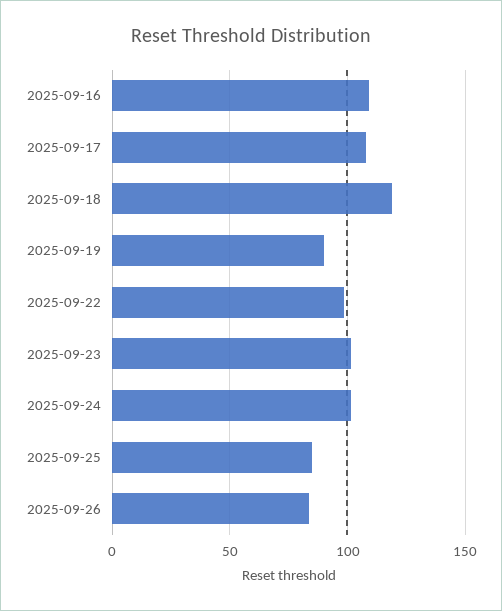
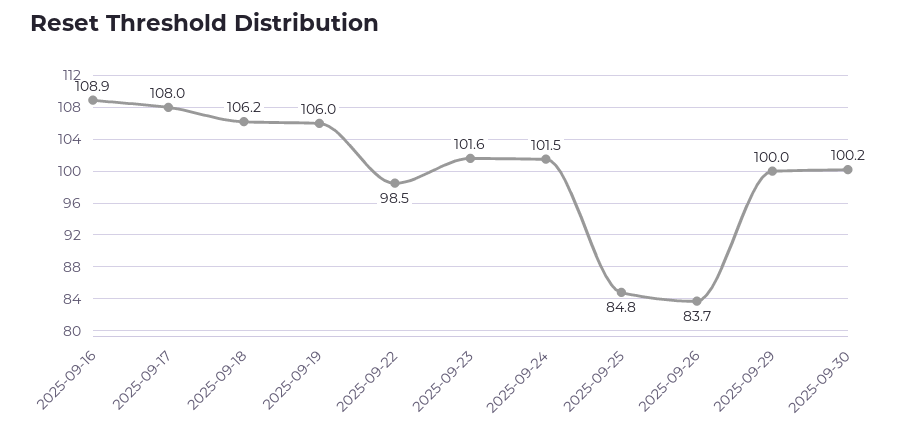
2025-09-18: 120 -> 106.2
2025-09-19: 90 -> 106
2025-09-29: none -> 100
2025-09-30: none -> 100.2

